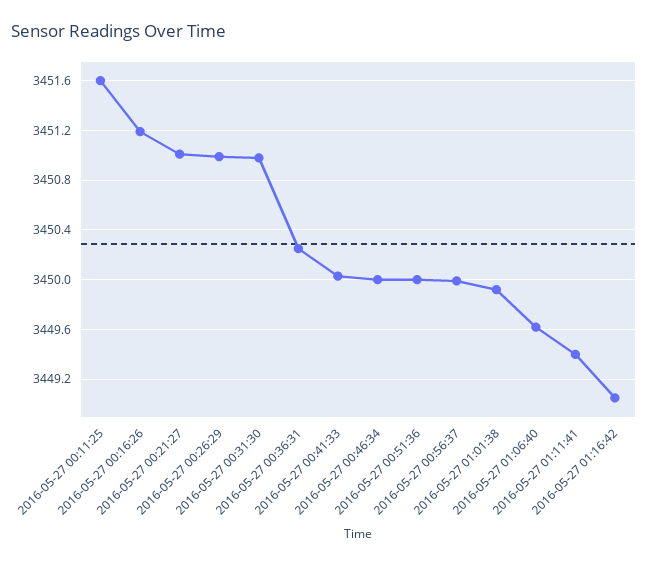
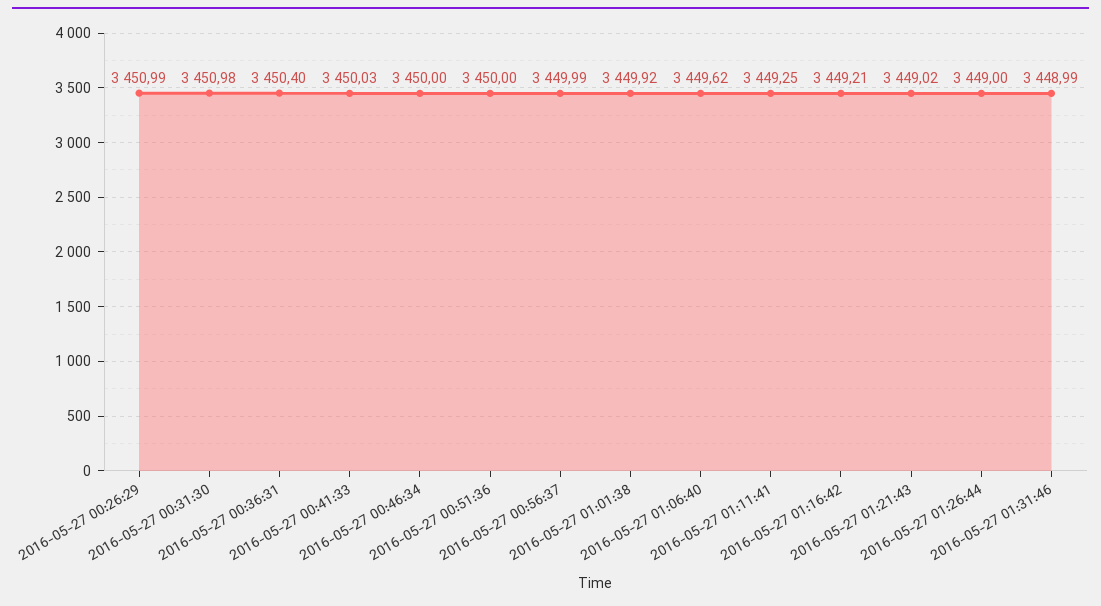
2016-05-27 00:11:25: 3451.6 -> none
2016-05-27 00:16:26: 3451.2 -> none
2016-05-27 00:21:27: 3451 -> none
2016-05-27 00:36:31: 3450.25 -> 3450.4
2016-05-27 01:11:41: 3449.4 -> 3449.25
2016-05-27 01:16:42: 3449.05 -> 3449.21
2016-05-27 01:21:43: none -> 3449.02
2016-05-27 01:26:44: none -> 3449
2016-05-27 01:31:46: none -> 3448.99

